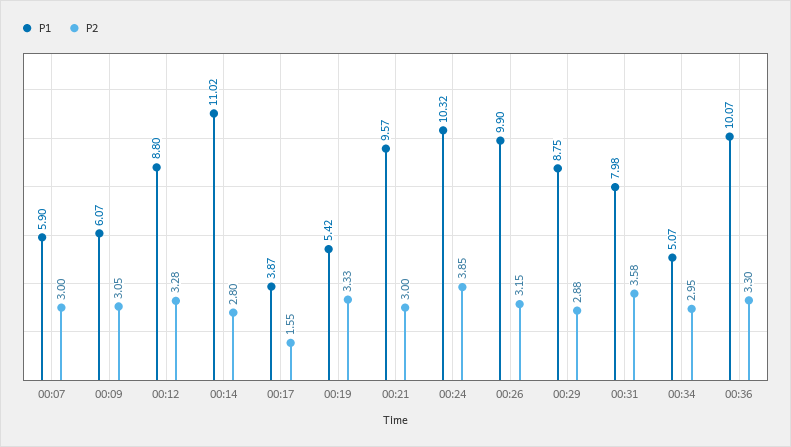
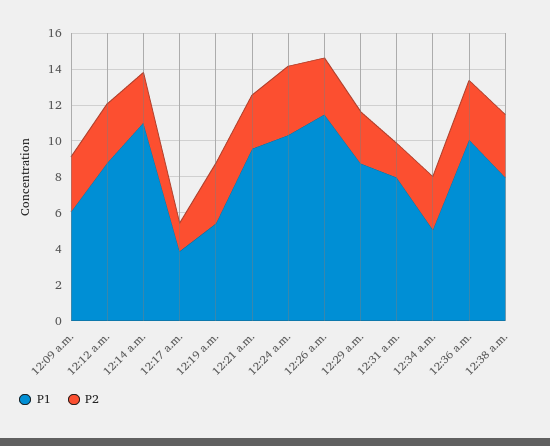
P1, 00:07: 5.9 -> none
P2, 00:07: 3 -> none
P1, 00:26: 9.9 -> 11.5
P2, 00:31: 3.58 -> 2
P1, 12:38 a.m.: none -> 8
P2, 12:38 a.m.: none -> 3.5

